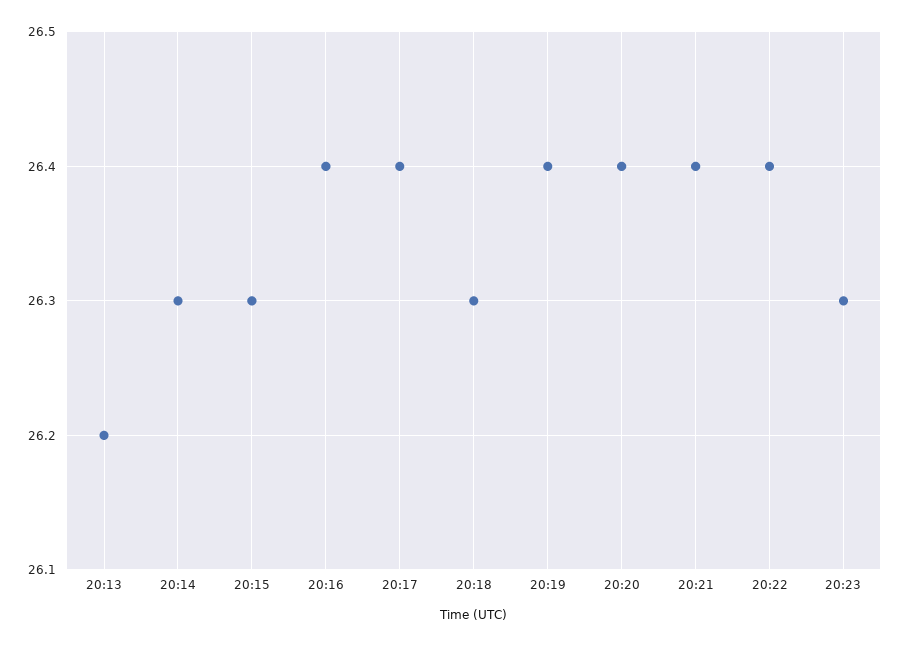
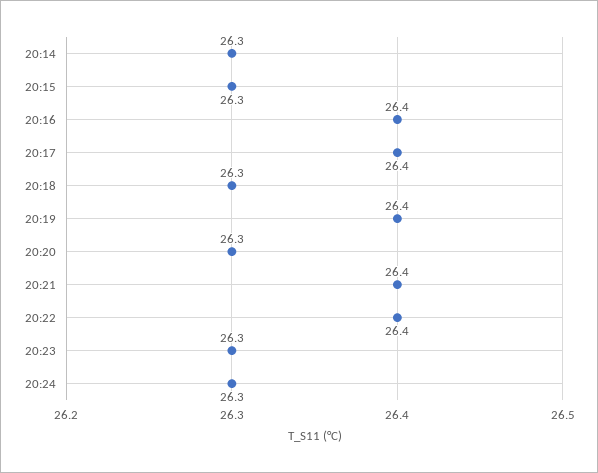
20:13: 26.2 -> none
20:20: 26.4 -> 26.3
20:24: none -> 26.3

